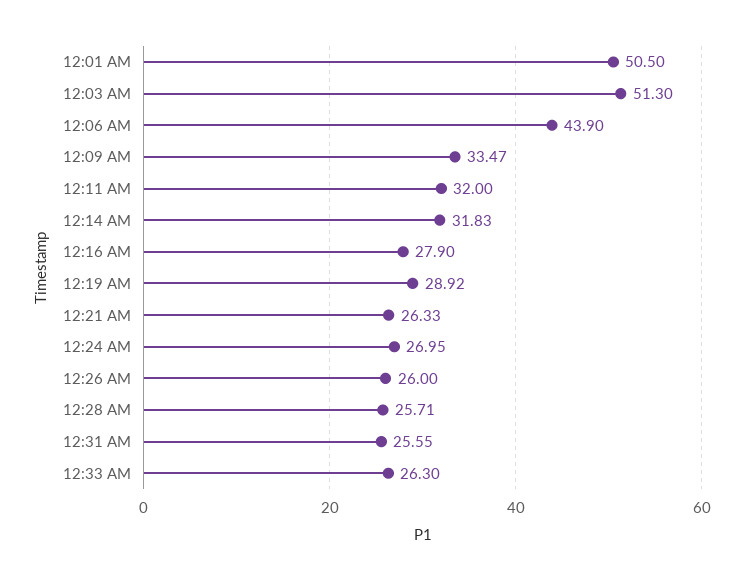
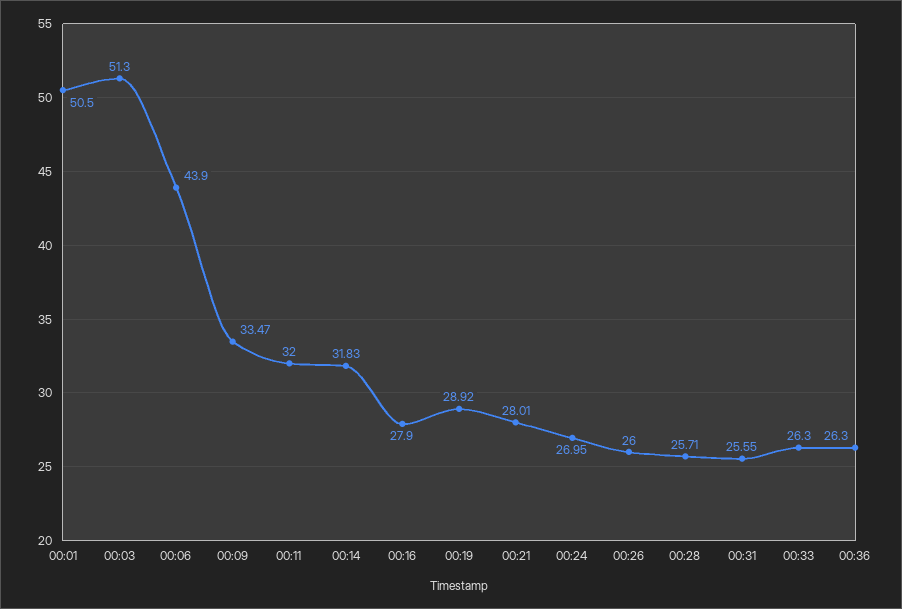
12:21 AM: 26.33 -> 28.01
00:36: none -> 26.3

